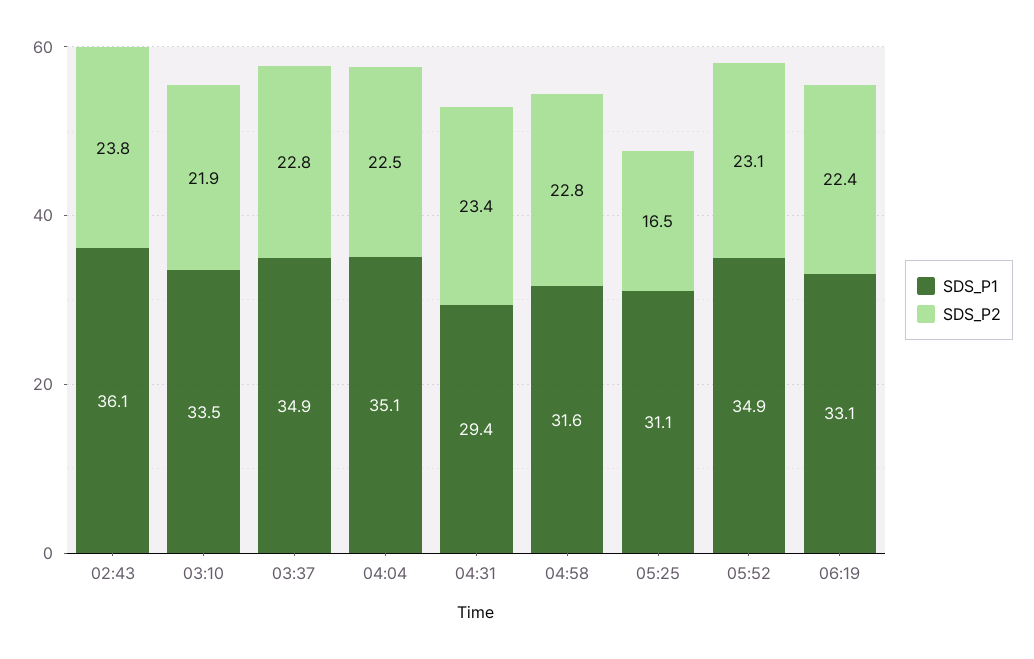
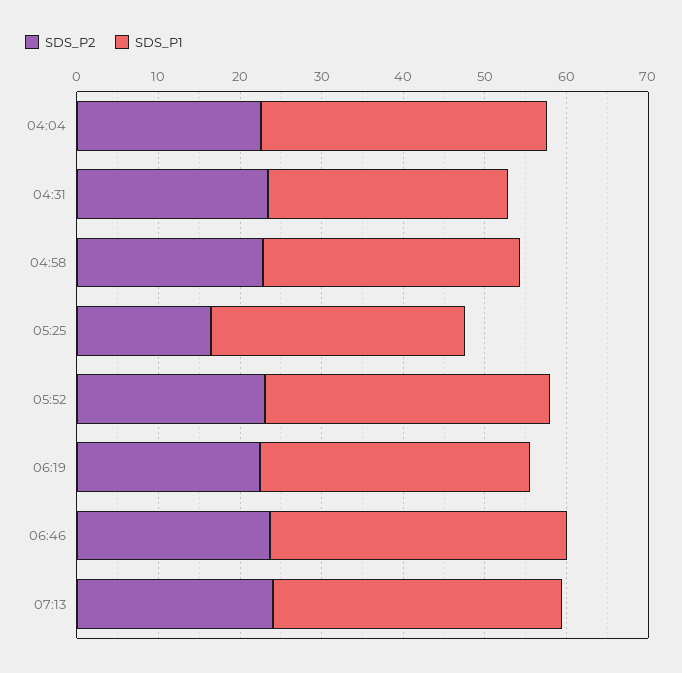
SDS_P1, 02:43: 36.1 -> none
SDS_P2, 02:43: 23.8 -> none
SDS_P1, 03:10: 33.5 -> none
SDS_P2, 03:10: 21.9 -> none
SDS_P1, 03:37: 34.9 -> none
SDS_P2, 03:37: 22.8 -> none
SDS_P2, 06:46: none -> 24
SDS_P1, 06:46: none -> 36
SDS_P2, 07:13: none -> 24
SDS_P1, 07:13: none -> 36

